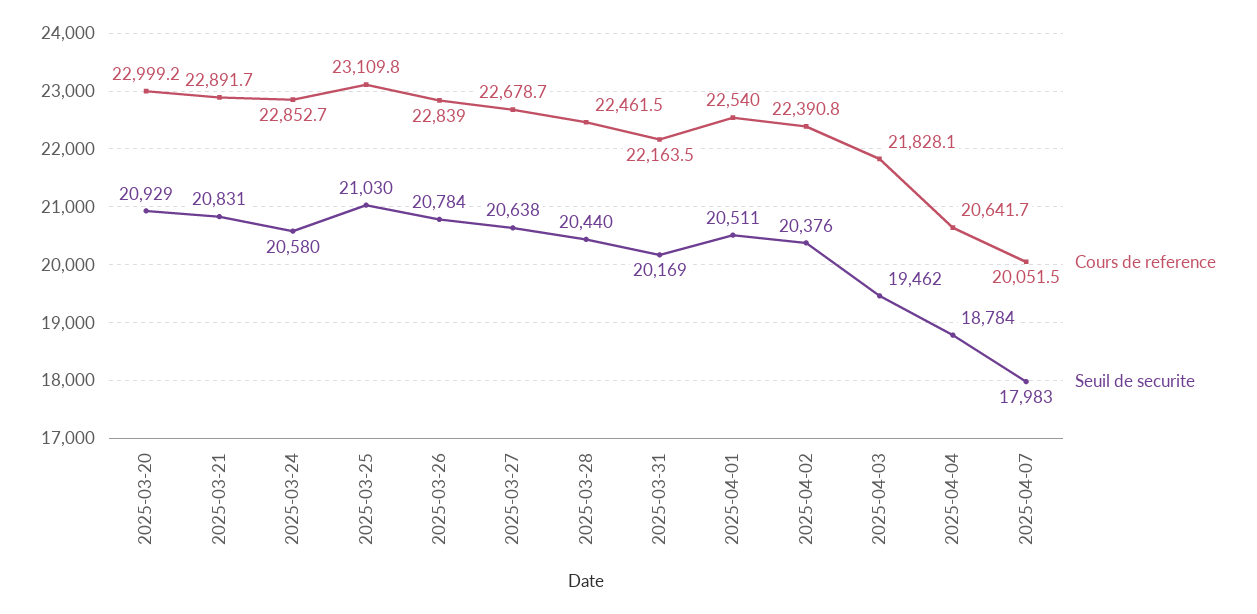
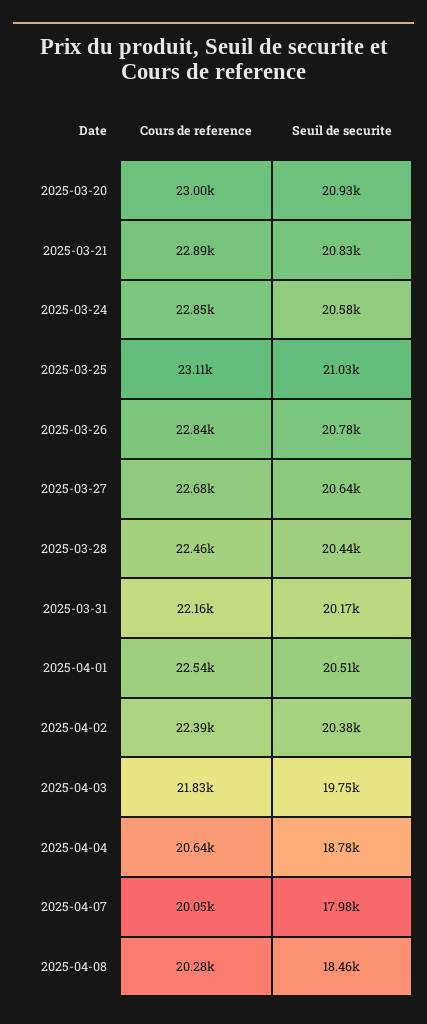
Seuil de securite, 2025-04-03: 19462 -> 19750
Cours de reference, 2025-04-08: none -> 20280
Seuil de securite, 2025-04-08: none -> 18460

